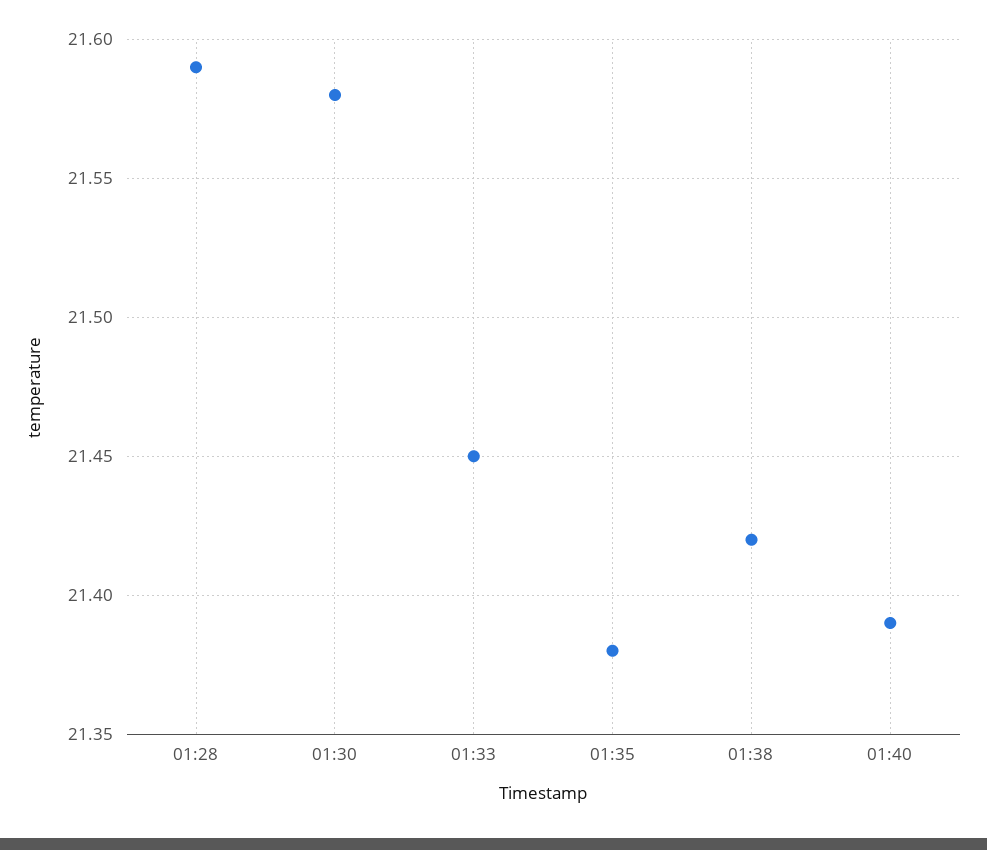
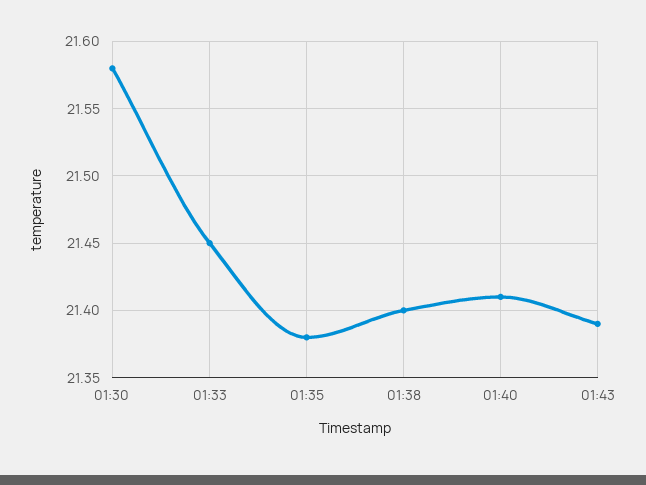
01:28: 21.59 -> none
01:38: 21.42 -> 21.4
01:40: 21.39 -> 21.41
01:43: none -> 21.39

